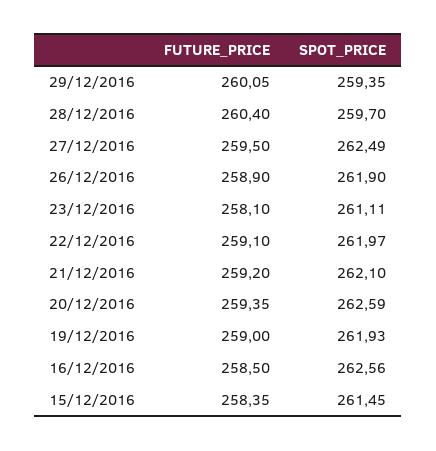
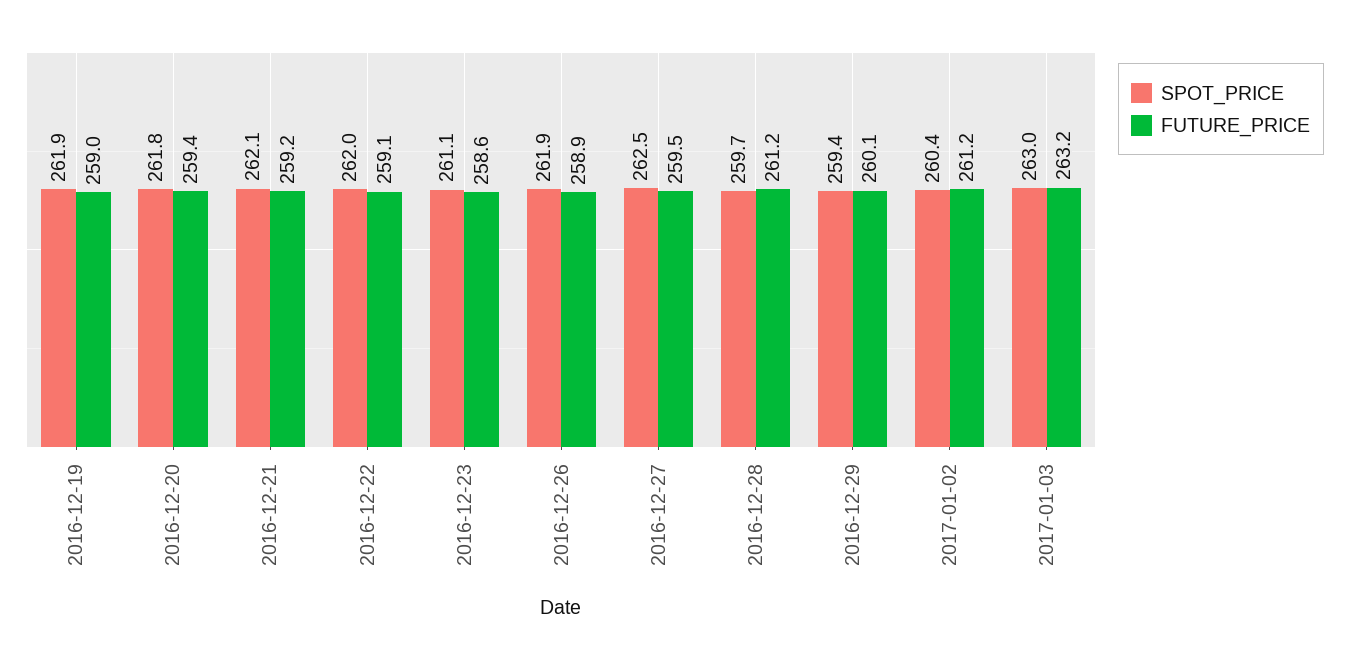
FUTURE_PRICE, 28/12/2016: 260.4 -> 261.2
FUTURE_PRICE, 23/12/2016: 258.1 -> 258.6
SPOT_PRICE, 20/12/2016: 262.59 -> 261.8
FUTURE_PRICE, 16/12/2016: 258.5 -> none
SPOT_PRICE, 16/12/2016: 262.56 -> none
FUTURE_PRICE, 15/12/2016: 258.35 -> none
SPOT_PRICE, 15/12/2016: 261.45 -> none
SPOT_PRICE, 2017-01-02: none -> 260.4
FUTURE_PRICE, 2017-01-02: none -> 261.2
SPOT_PRICE, 2017-01-03: none -> 263
FUTURE_PRICE, 2017-01-03: none -> 263.2

